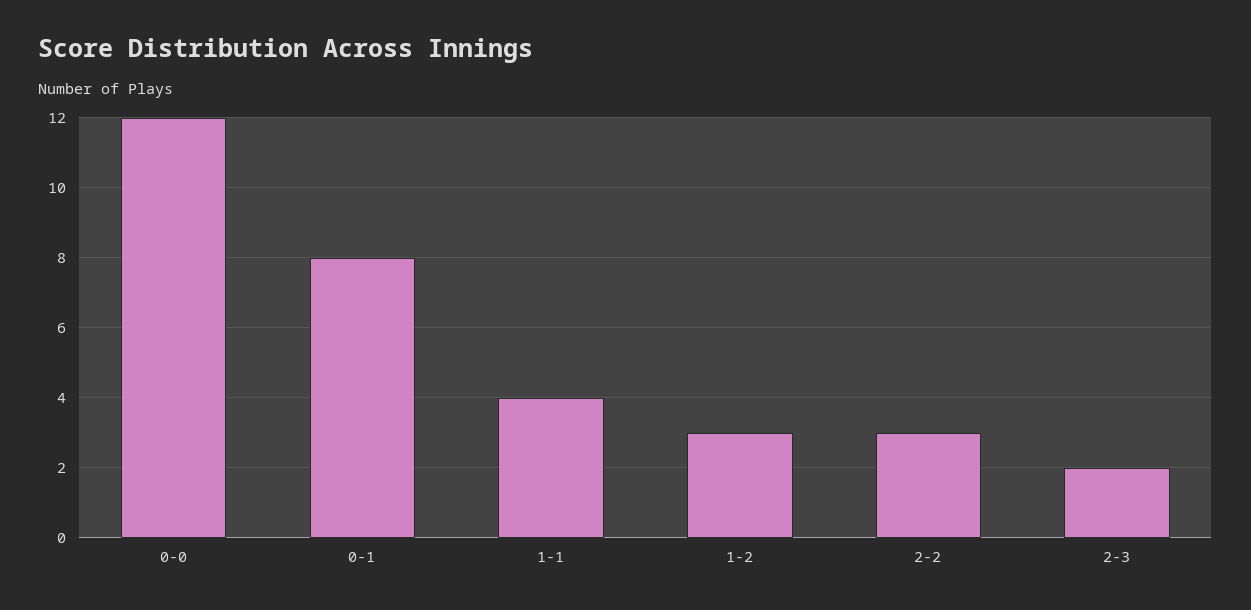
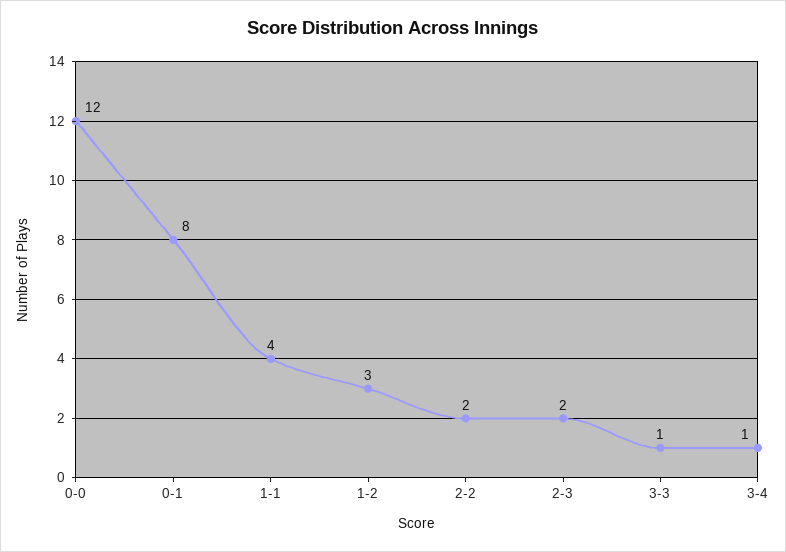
2-2: 3 -> 2
3-3: none -> 1
3-4: none -> 1

